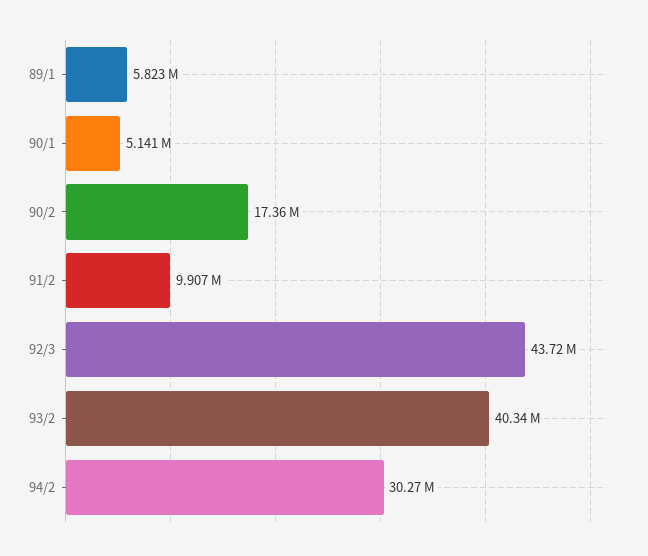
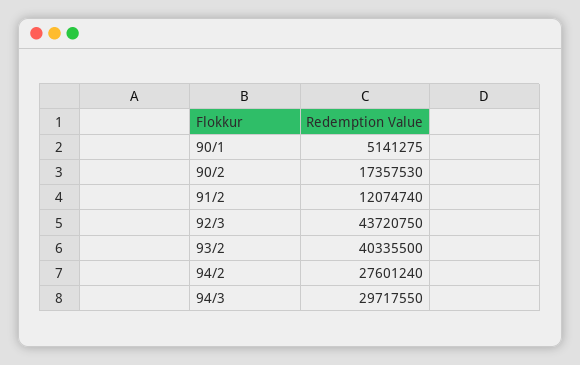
89/1: 5823000 -> none
91/2: 9907000 -> 12074740
94/2: 30270000 -> 27601240
94/3: none -> 29717550

